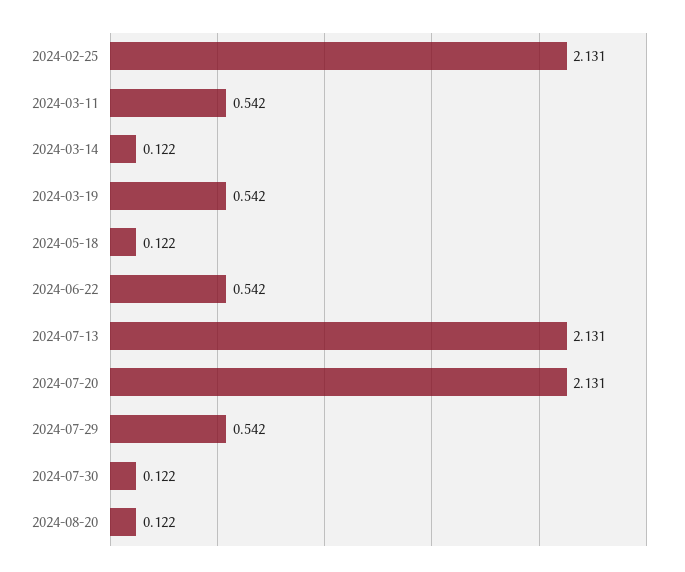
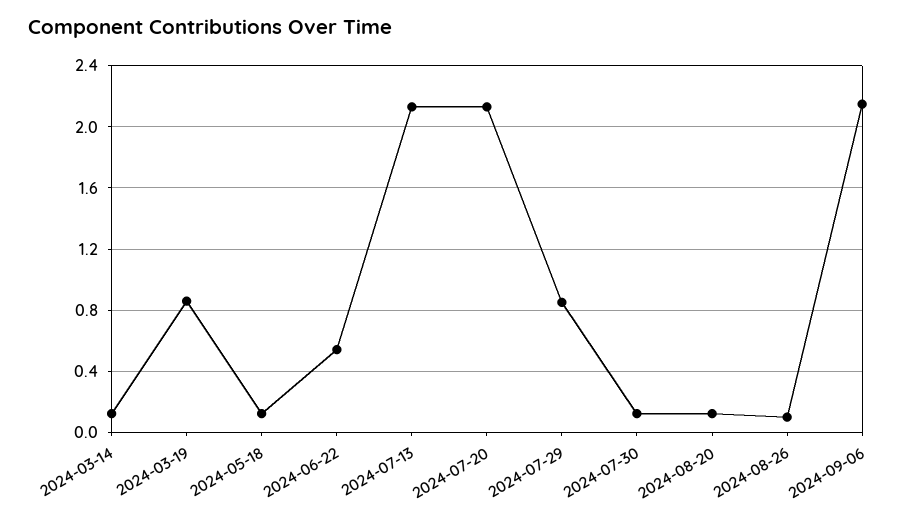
2024-02-25: 2.131 -> none
2024-03-11: 0.542 -> none
2024-03-19: 0.542 -> 0.85
2024-07-29: 0.542 -> 0.85
2024-08-26: none -> 0.1
2024-09-06: none -> 2.15

